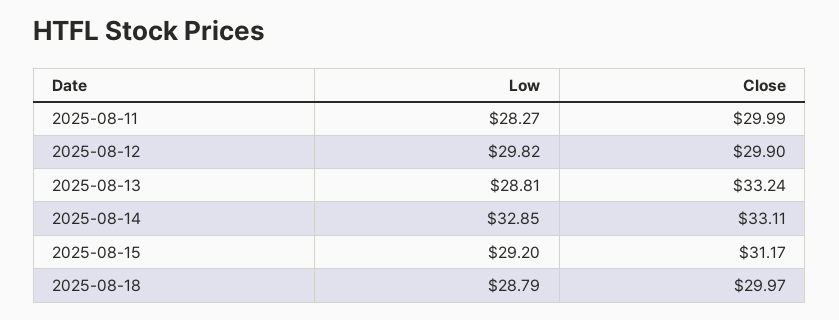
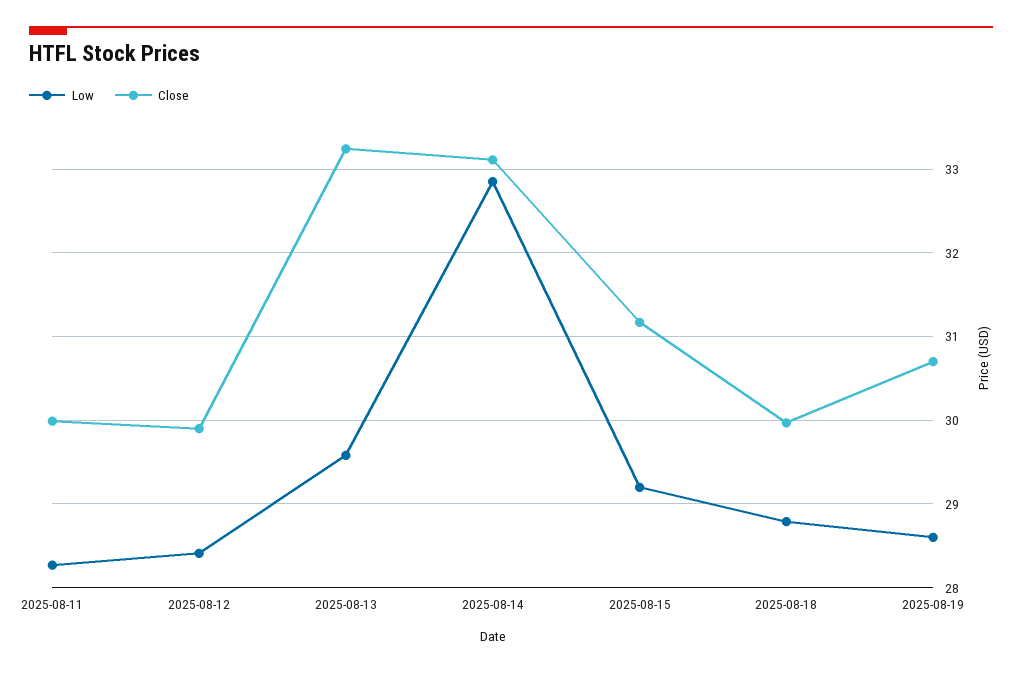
Low, 2025-08-12: 29.82 -> 28.4
Low, 2025-08-13: 28.81 -> 29.6
Low, 2025-08-19: none -> 28.6
Close, 2025-08-19: none -> 30.7

